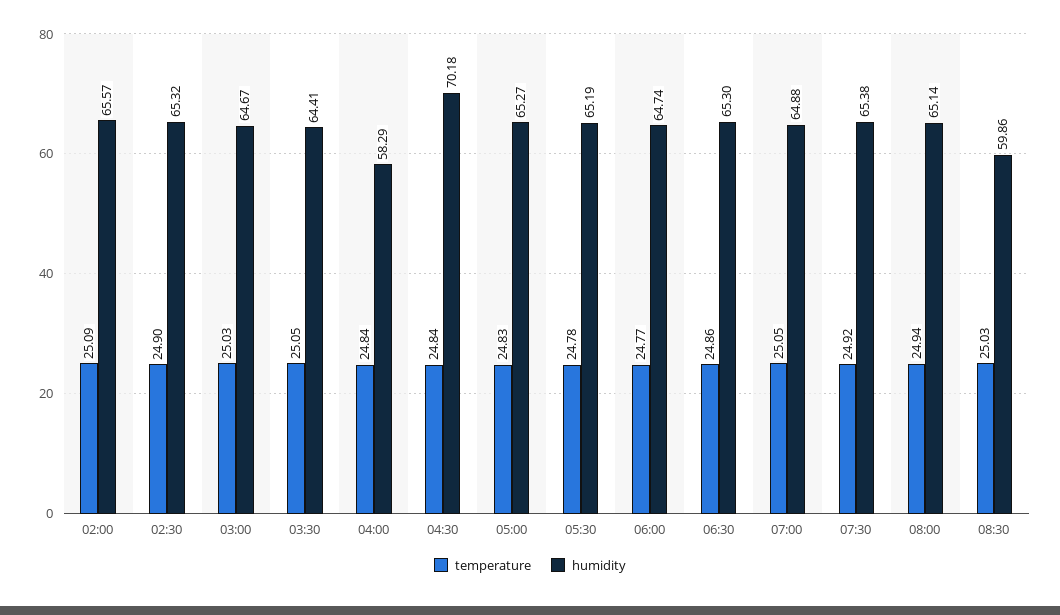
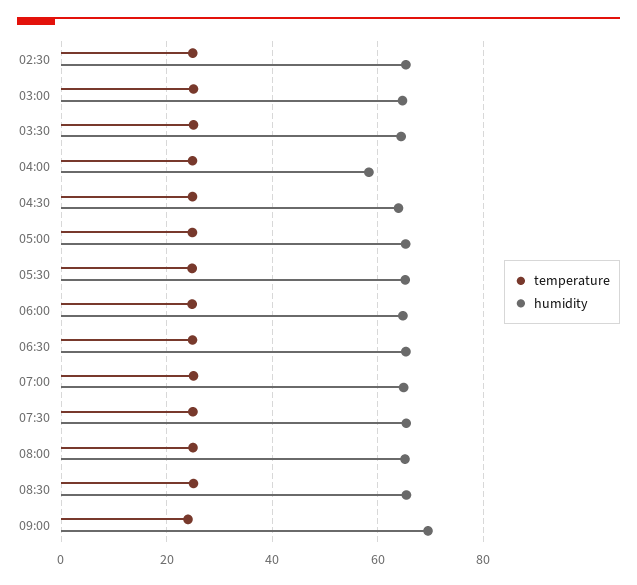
temperature, 02:00: 25.09 -> none
humidity, 02:00: 65.57 -> none
humidity, 04:30: 70.18 -> 64
humidity, 08:30: 59.86 -> 66
temperature, 09:00: none -> 24
humidity, 09:00: none -> 70

